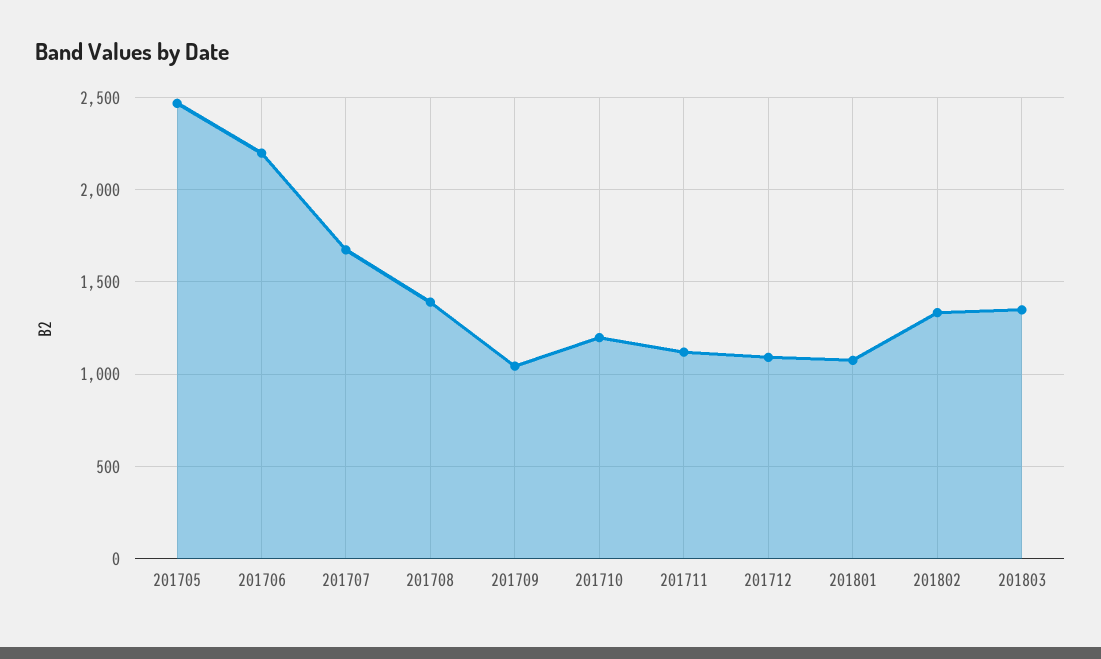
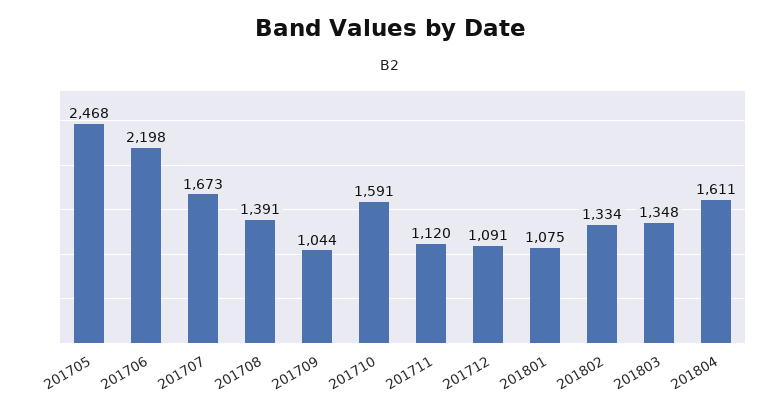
201710: 1200 -> 1591
201804: none -> 1611

